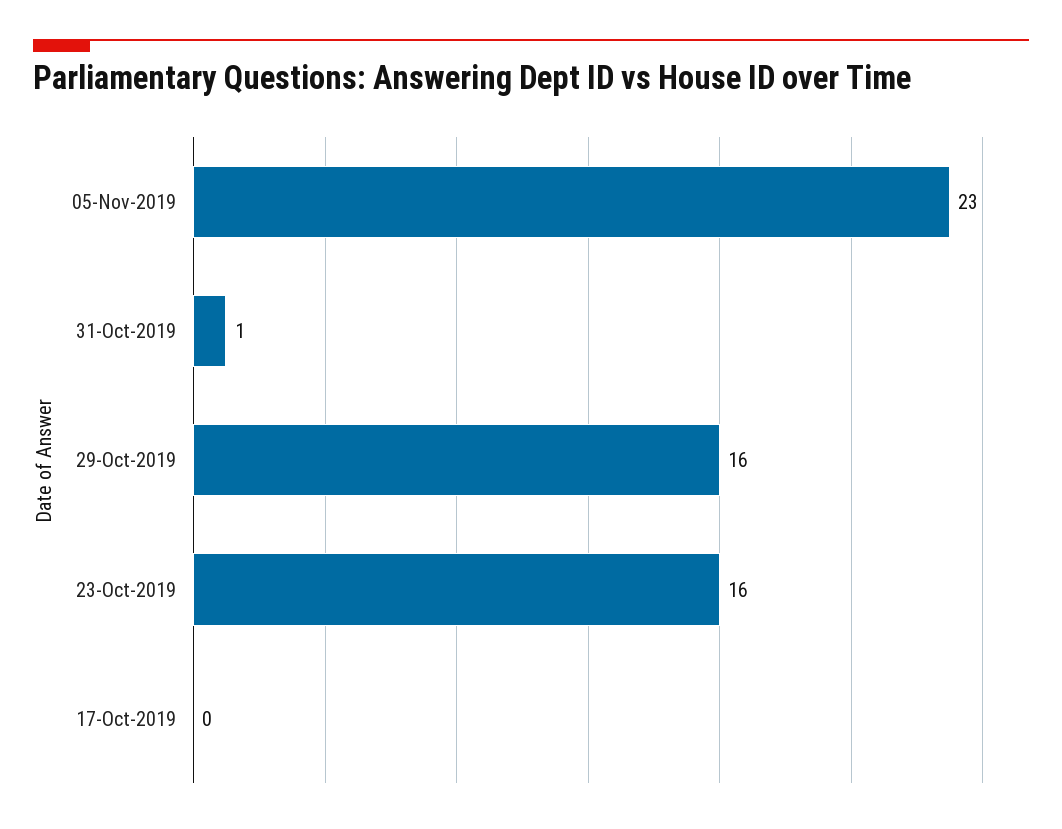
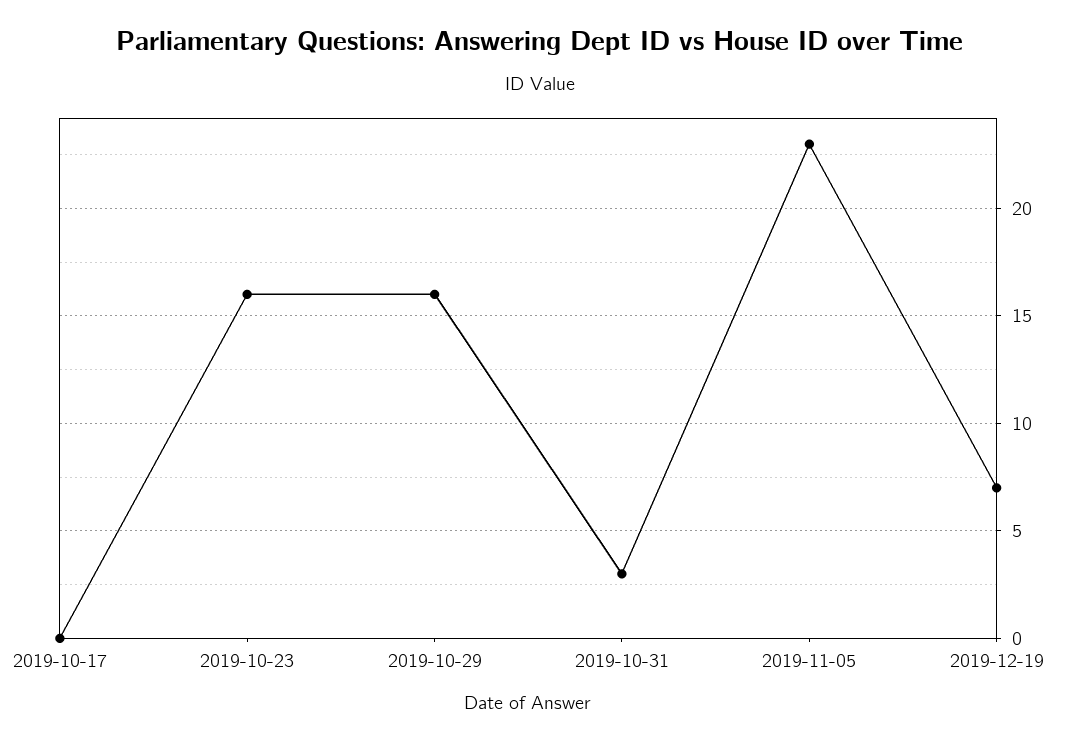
31-Oct-2019: 1 -> 3
2019-12-19: none -> 7

